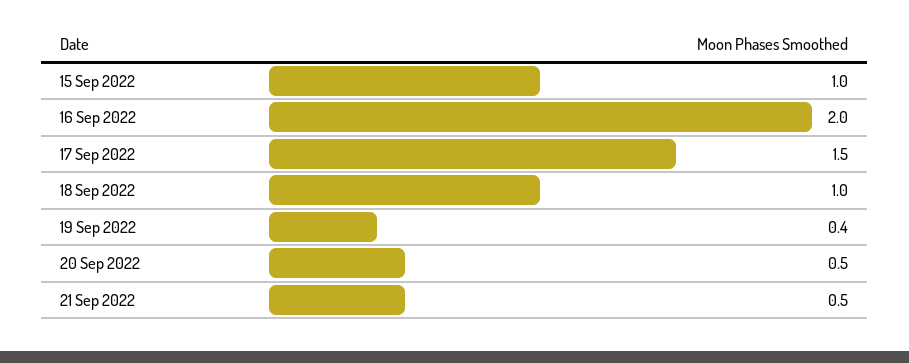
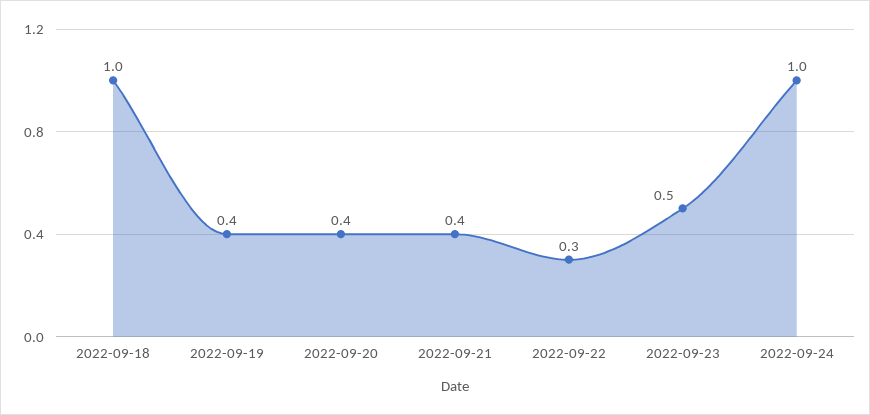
15 Sep 2022: 1 -> none
16 Sep 2022: 2 -> none
17 Sep 2022: 1.5 -> none
20 Sep 2022: 0.5 -> 0.4
21 Sep 2022: 0.5 -> 0.4
2022-09-22: none -> 0.3
2022-09-23: none -> 0.5
2022-09-24: none -> 1

